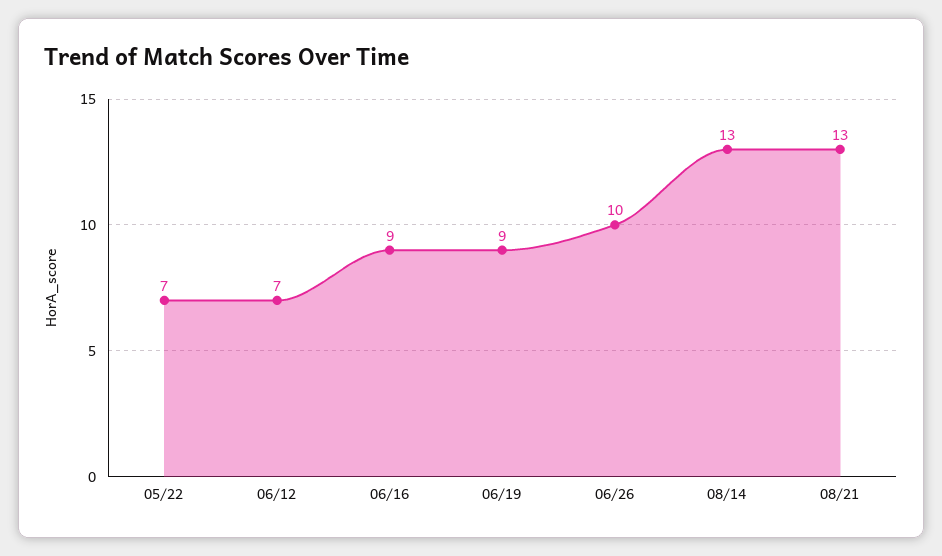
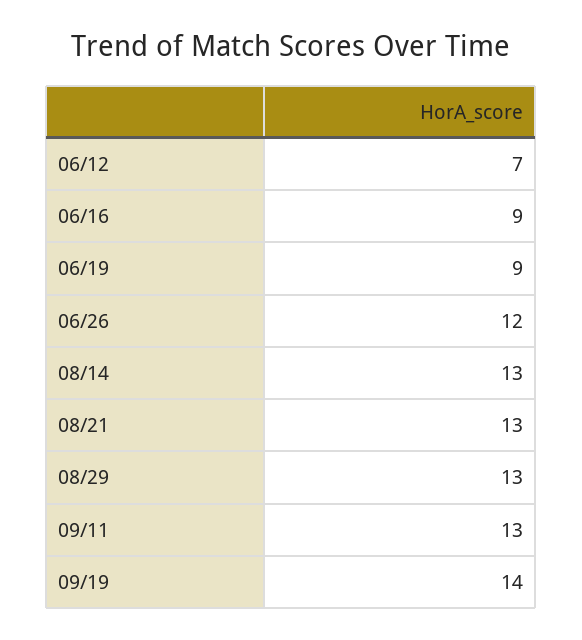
05/22: 7 -> none
06/26: 10 -> 12
08/29: none -> 13
09/11: none -> 13
09/19: none -> 14

